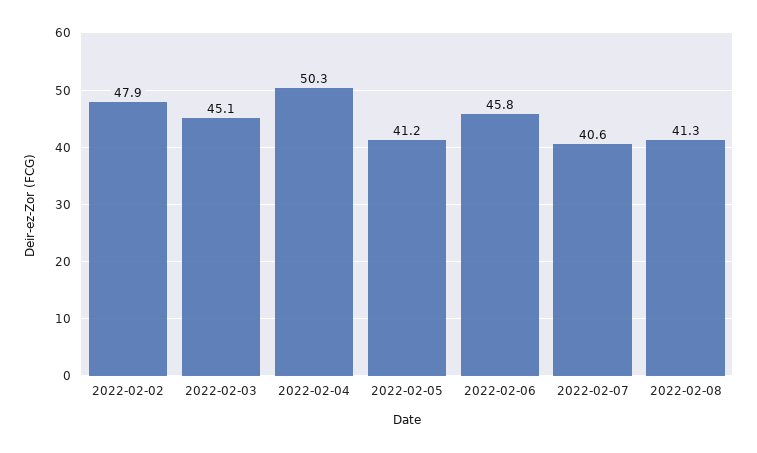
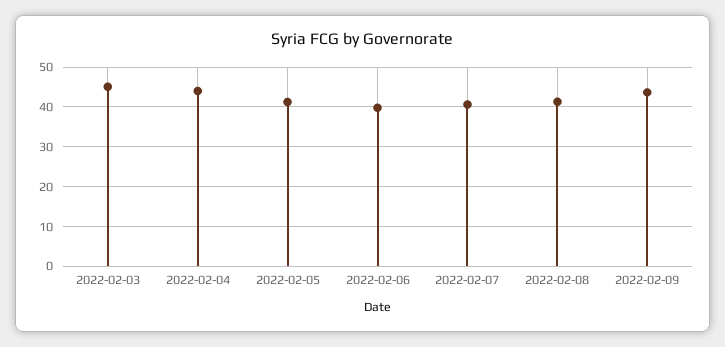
2022-02-02: 47.9 -> none
2022-02-04: 50.3 -> 44
2022-02-06: 45.8 -> 40
2022-02-09: none -> 44

